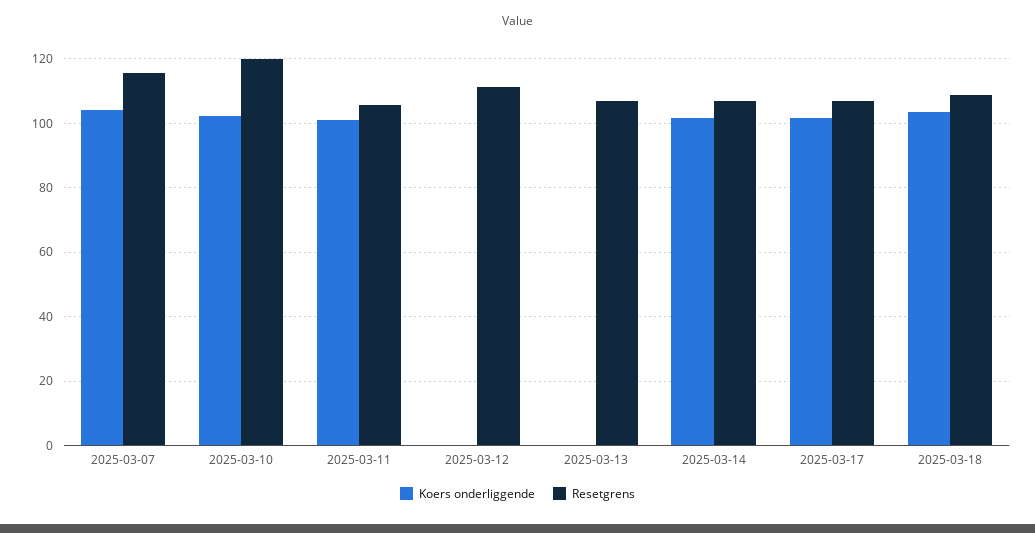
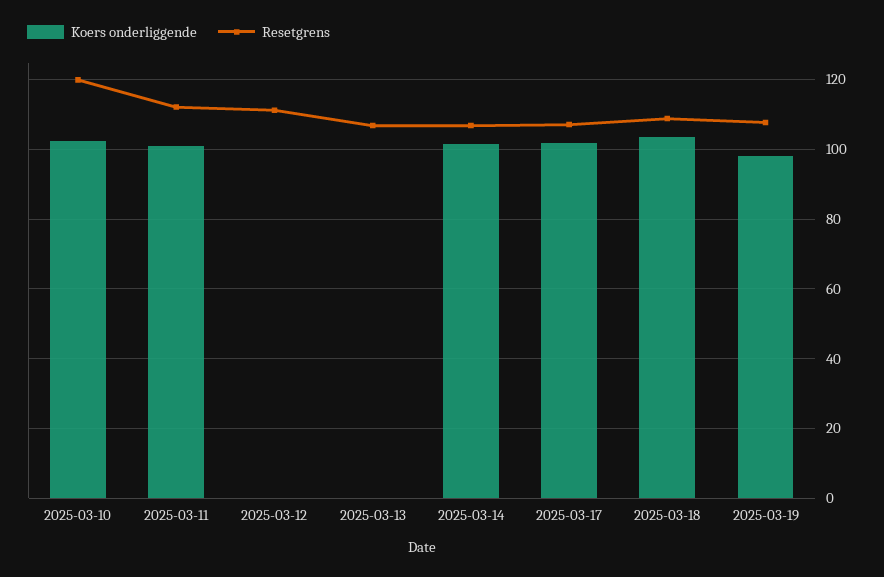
Koers onderliggende, 2025-03-07: 104 -> none
Resetgrens, 2025-03-07: 116 -> none
Resetgrens, 2025-03-11: 106 -> 112
Koers onderliggende, 2025-03-19: none -> 98
Resetgrens, 2025-03-19: none -> 108

